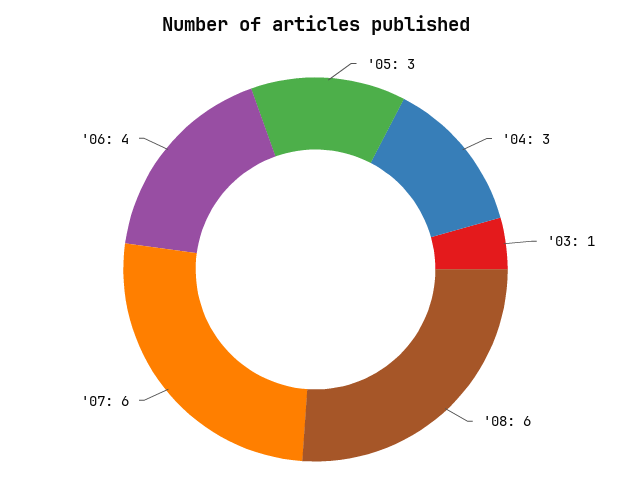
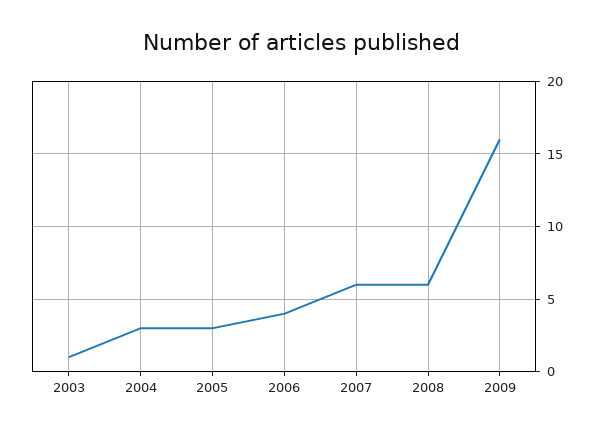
2009: none -> 16

